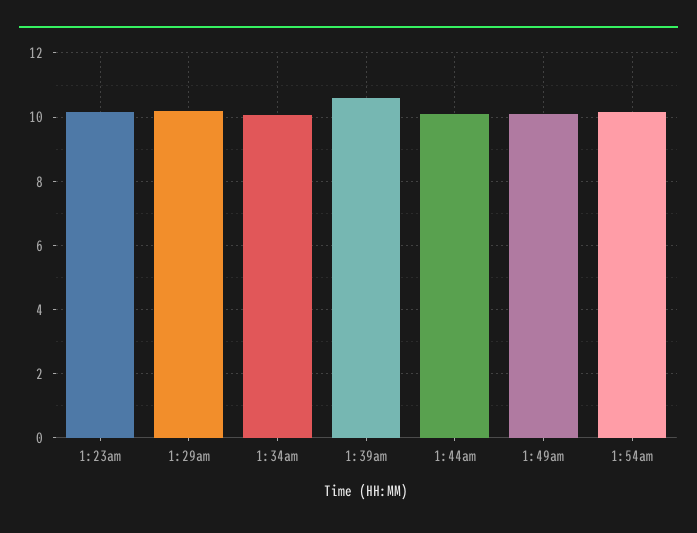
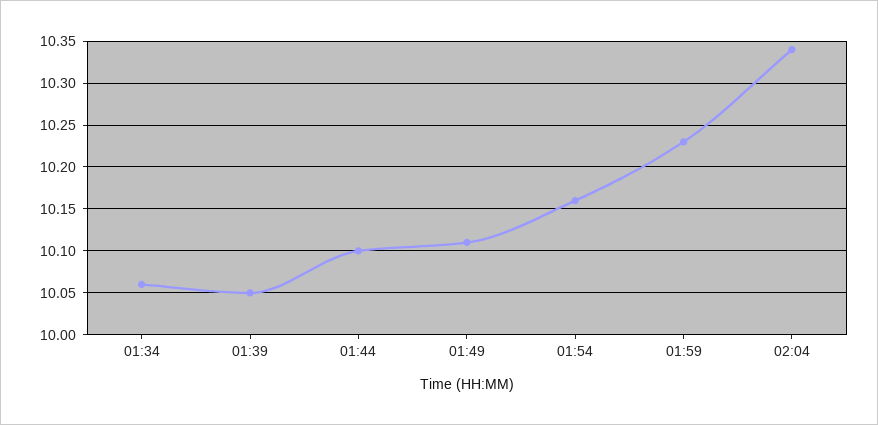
1:23am: 10.2 -> none
1:29am: 10.2 -> none
1:39am: 10.6 -> 10.05
01:59: none -> 10.23
02:04: none -> 10.34

